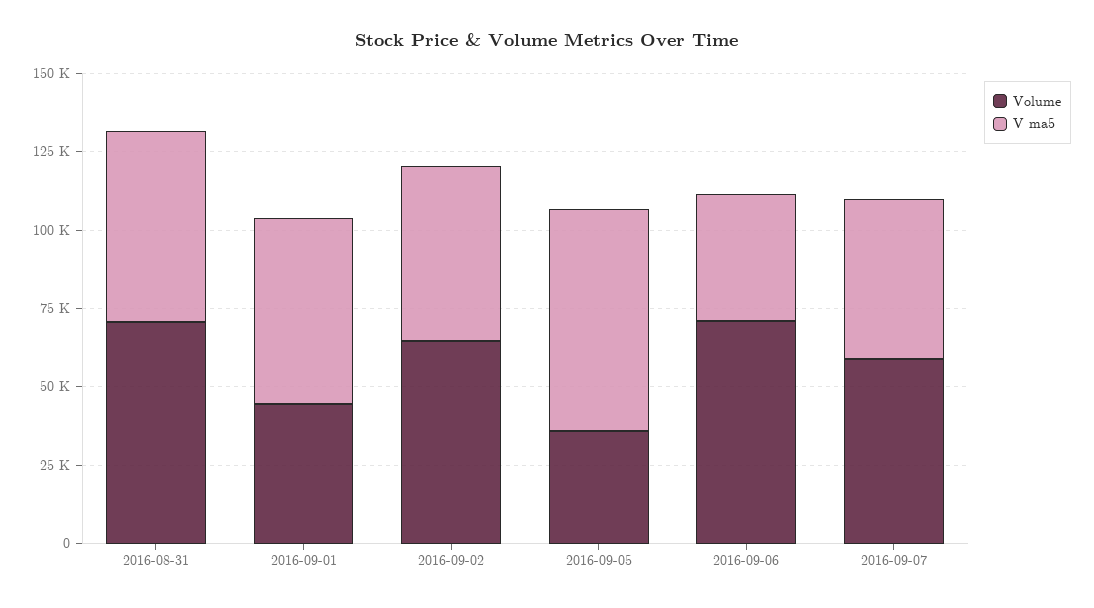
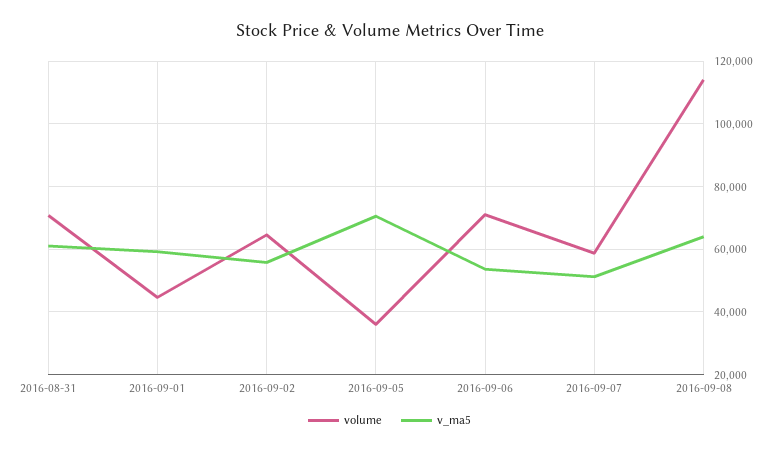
V ma5, 2016-09-06: 40000 -> 54000
Volume, 2016-09-08: none -> 114000
V ma5, 2016-09-08: none -> 64000

